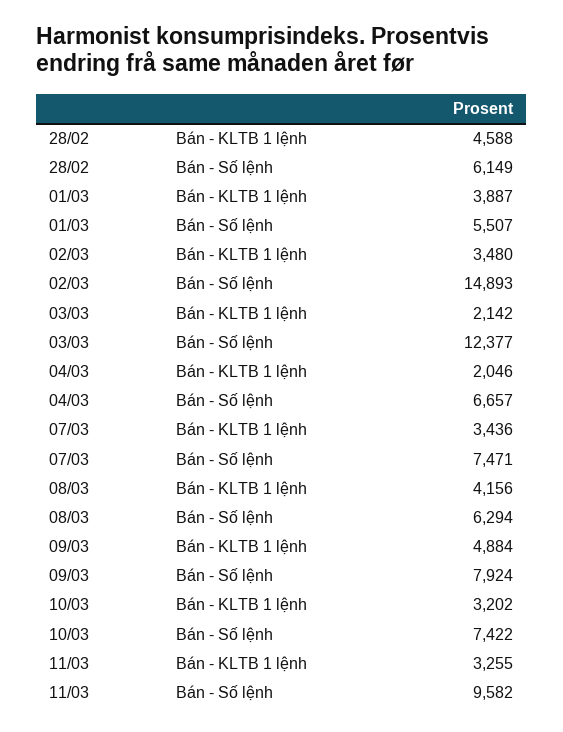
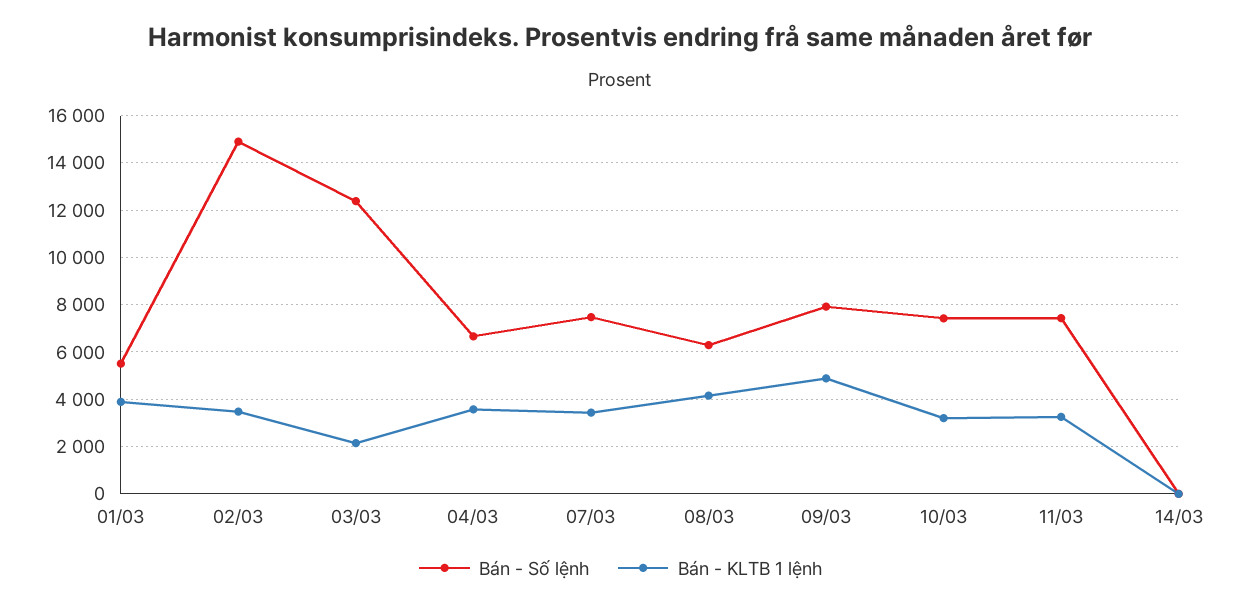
Bán - KLTB 1 lệnh, 28/02: 4588 -> none
Bán - Số lệnh, 28/02: 6149 -> none
Bán - KLTB 1 lệnh, 04/03: 2046 -> 3500
Bán - Số lệnh, 11/03: 9582 -> 7500
Bán - Số lệnh, 14/03: none -> 0
Bán - KLTB 1 lệnh, 14/03: none -> 0

